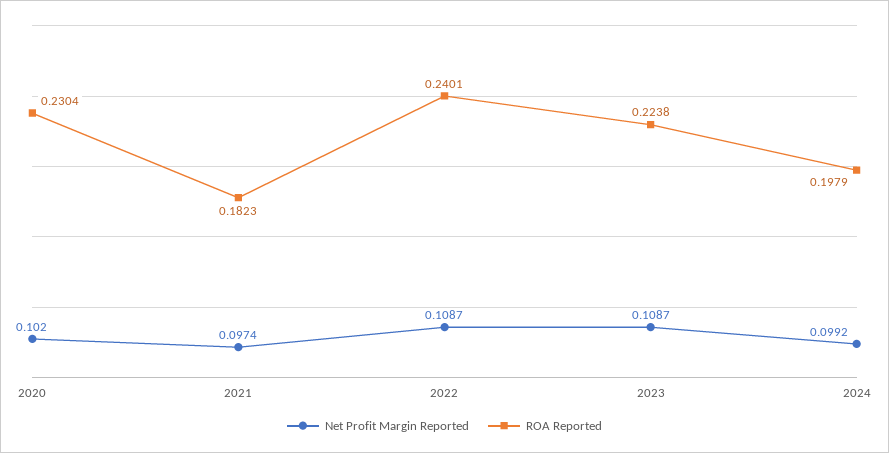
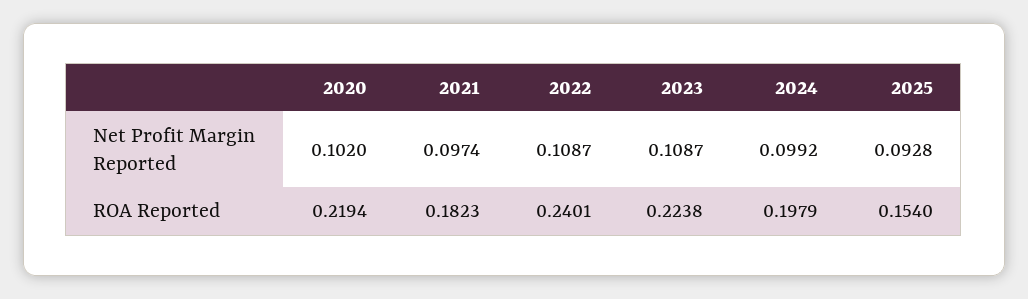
ROA Reported, 2020: 0.2304 -> 0.2194
Net Profit Margin Reported, 2025: none -> 0.0928
ROA Reported, 2025: none -> 0.154

